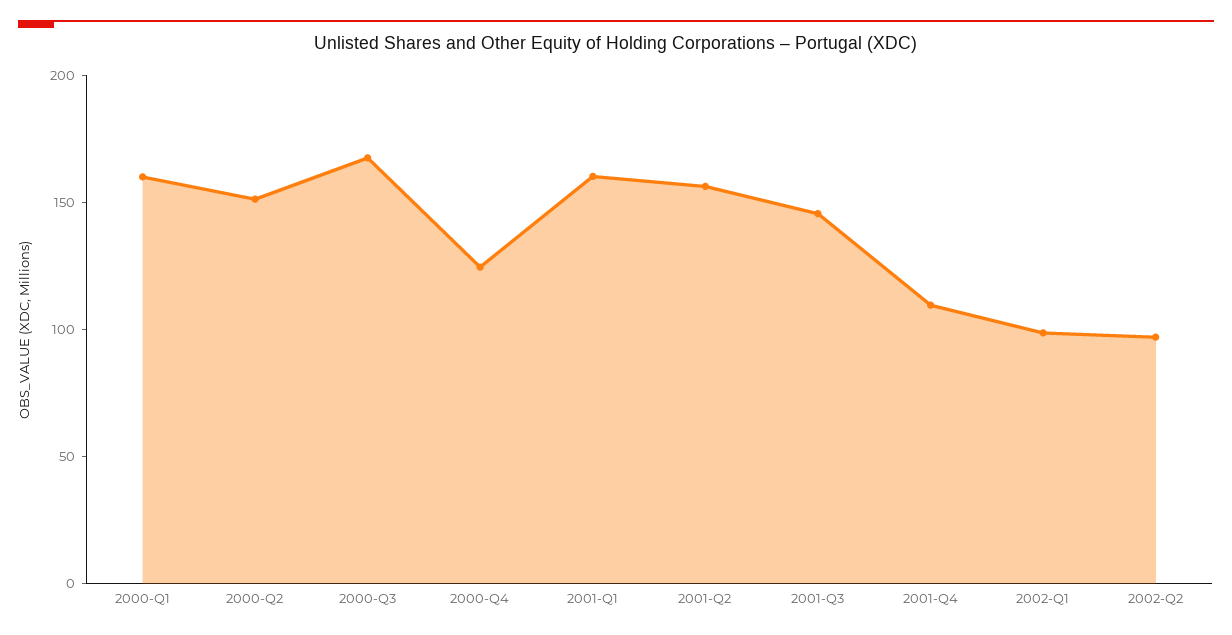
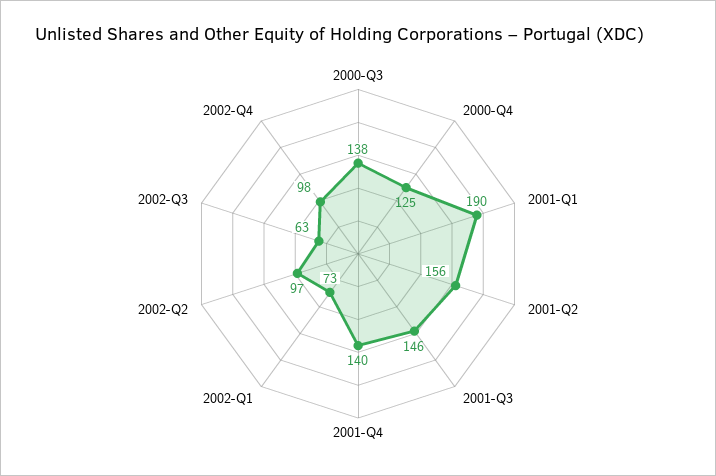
2000-Q1: 160 -> none
2000-Q2: 150 -> none
2000-Q3: 170 -> 138
2001-Q1: 160 -> 190
2001-Q4: 110 -> 140
2002-Q1: 100 -> 73
2002-Q3: none -> 63
2002-Q4: none -> 98

